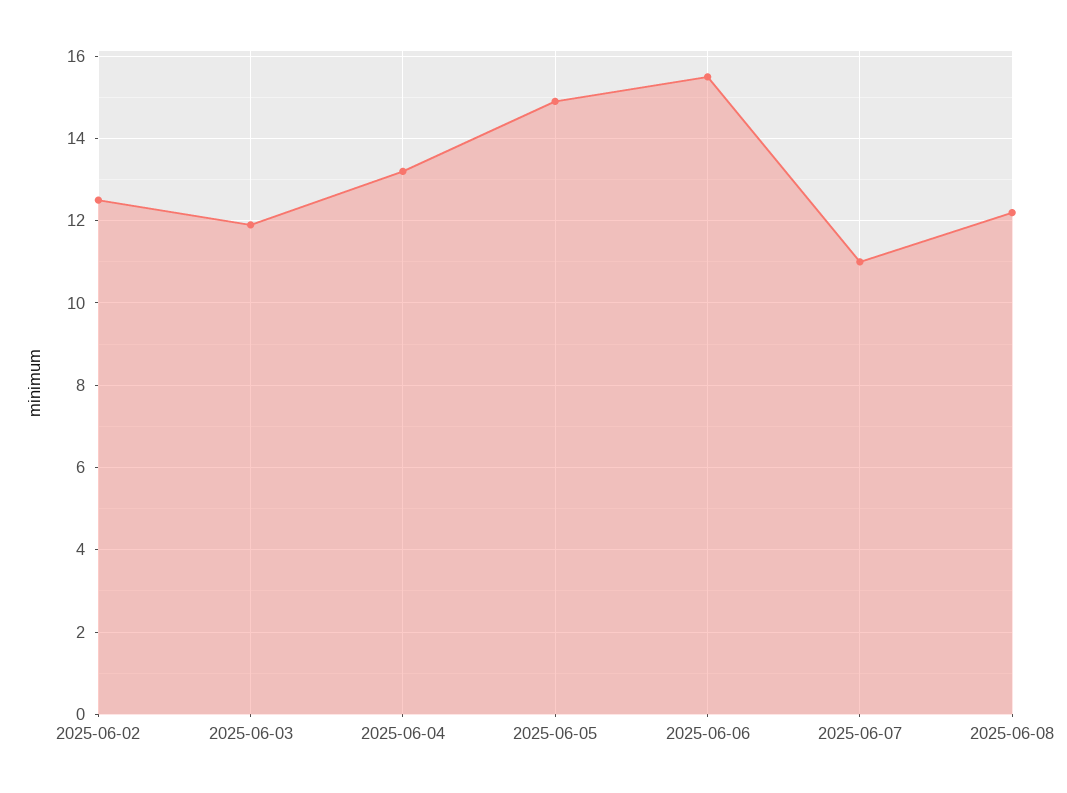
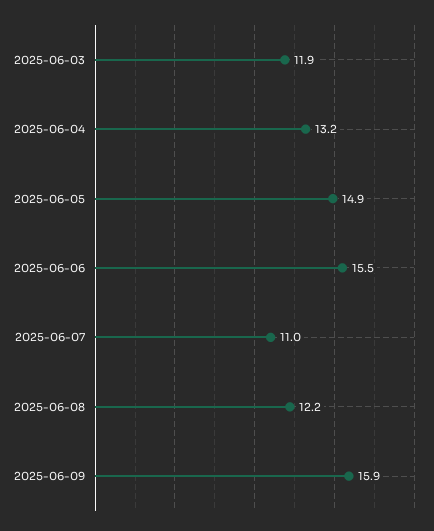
2025-06-02: 12.5 -> none
2025-06-09: none -> 15.9

